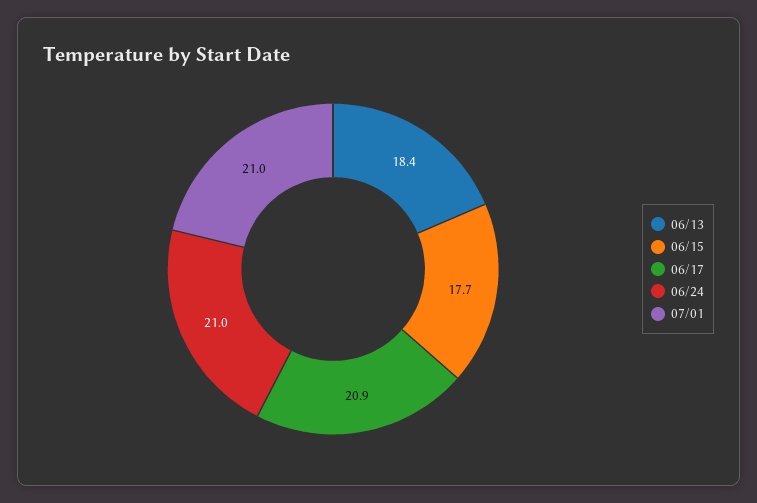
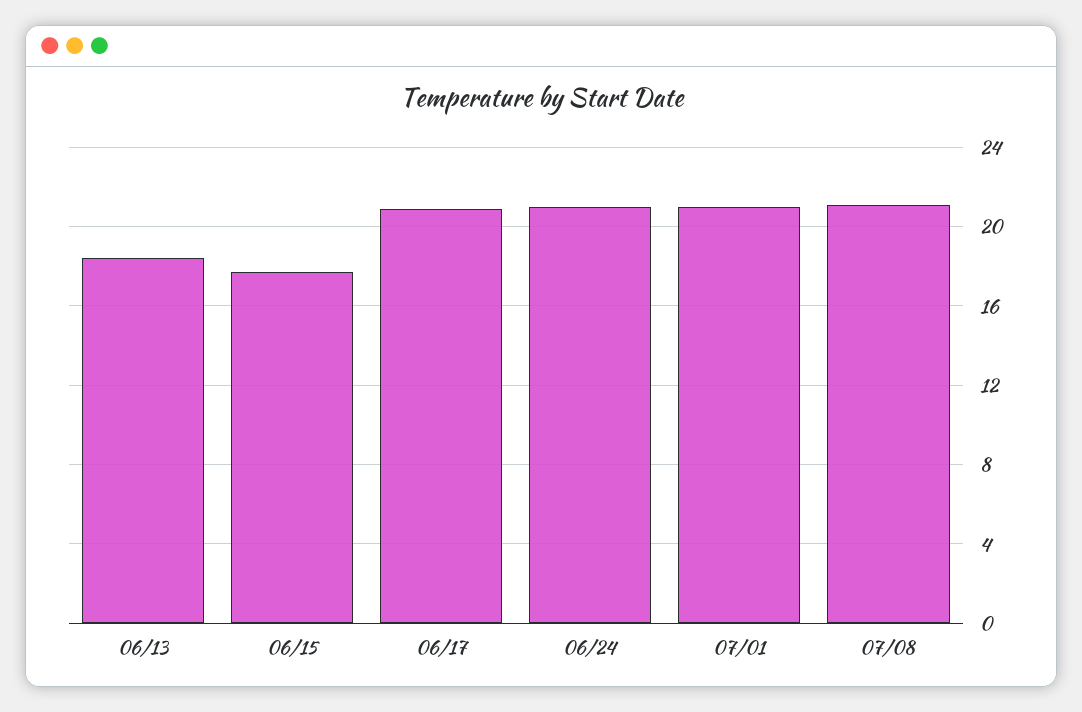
07/08: none -> 21

